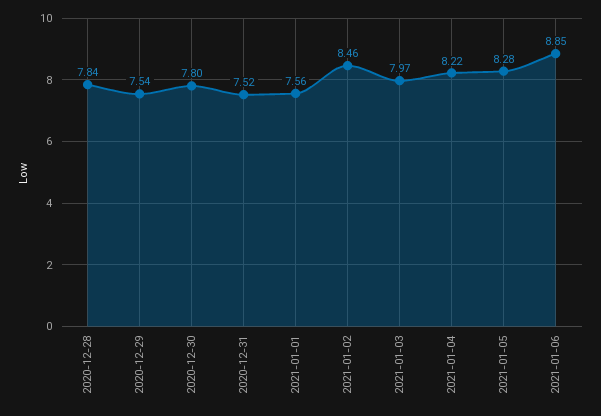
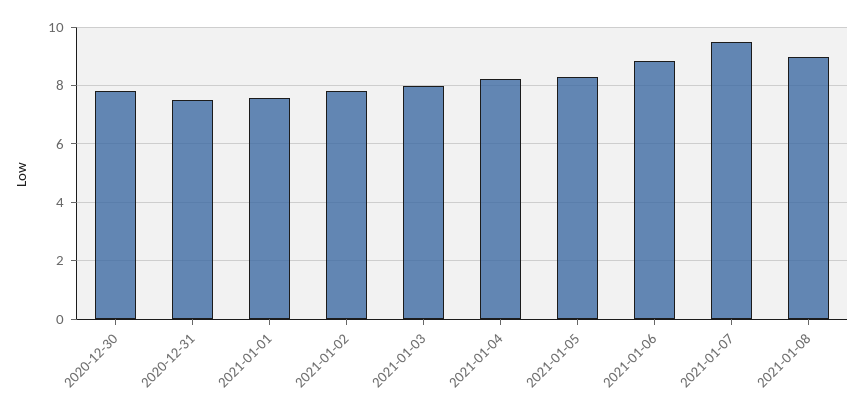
2020-12-28: 7.84 -> none
2020-12-29: 7.54 -> none
2021-01-02: 8.46 -> 7.75
2021-01-07: none -> 9.5
2021-01-08: none -> 9

